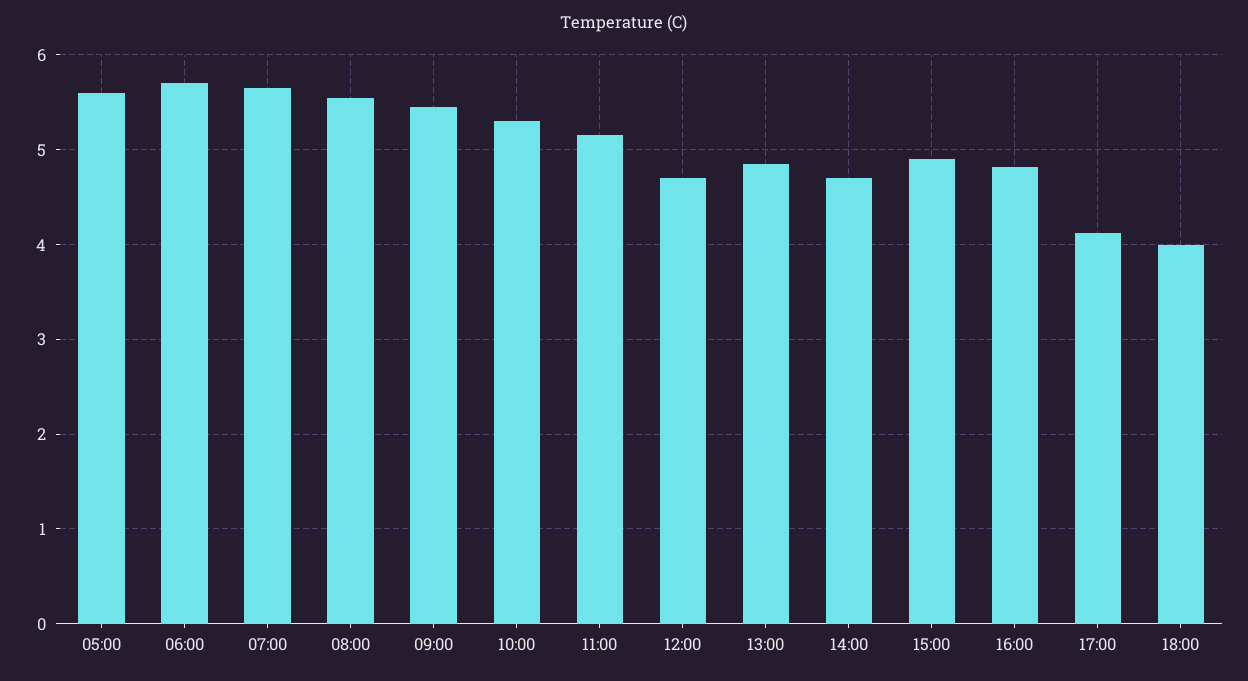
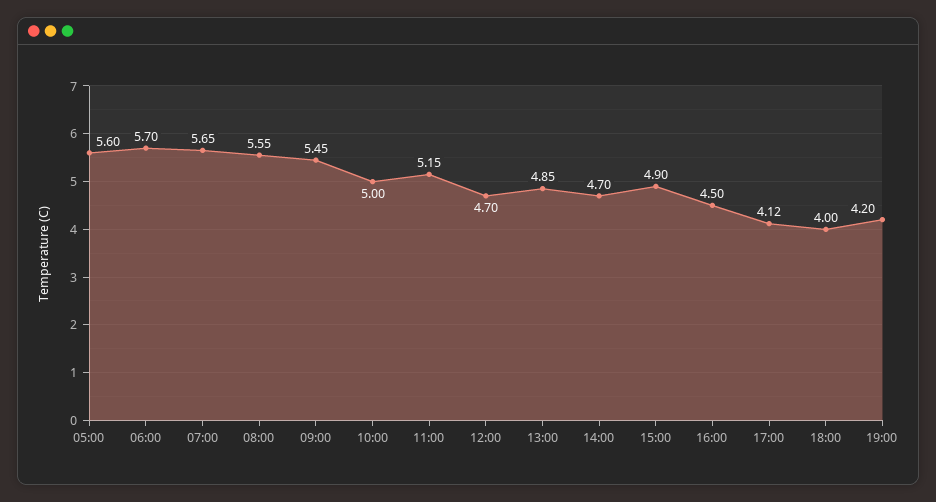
10:00: 5.3 -> 5
16:00: 4.8 -> 4.5
19:00: none -> 4.2

